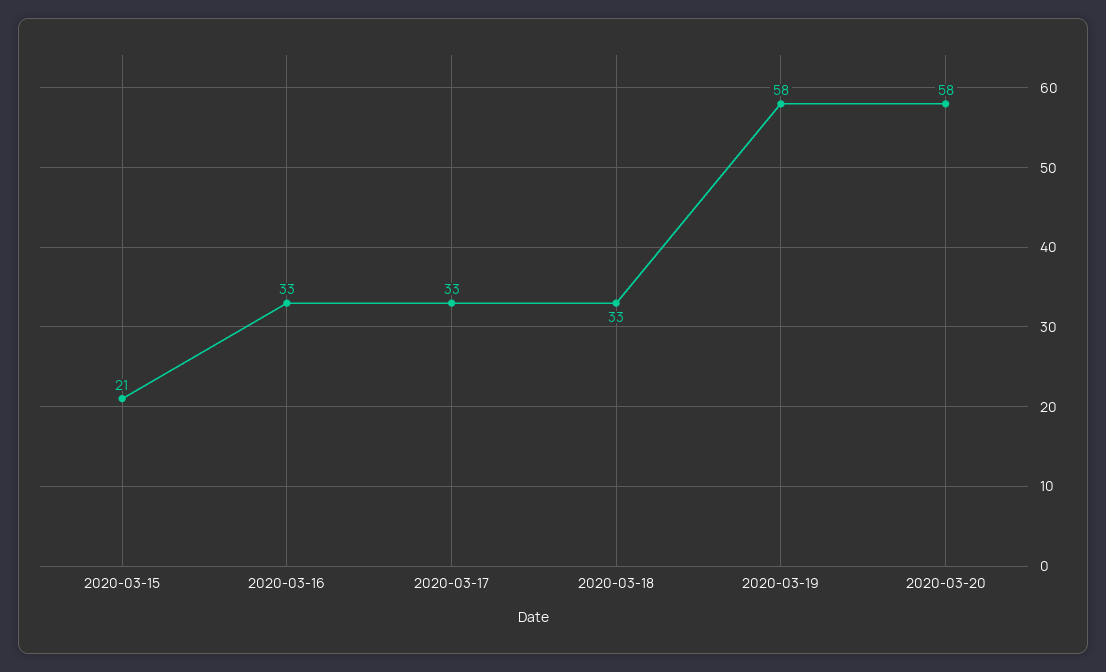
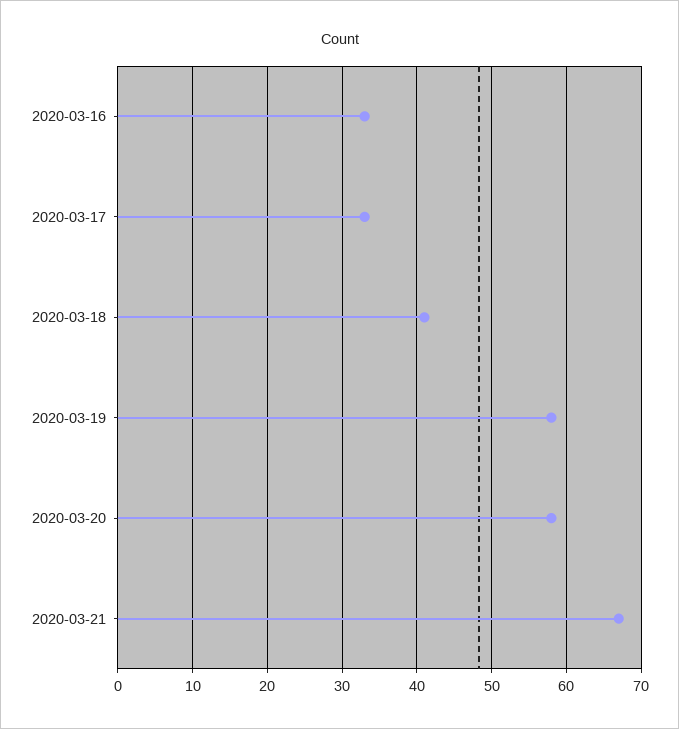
2020-03-15: 21 -> none
2020-03-18: 33 -> 41
2020-03-21: none -> 67

